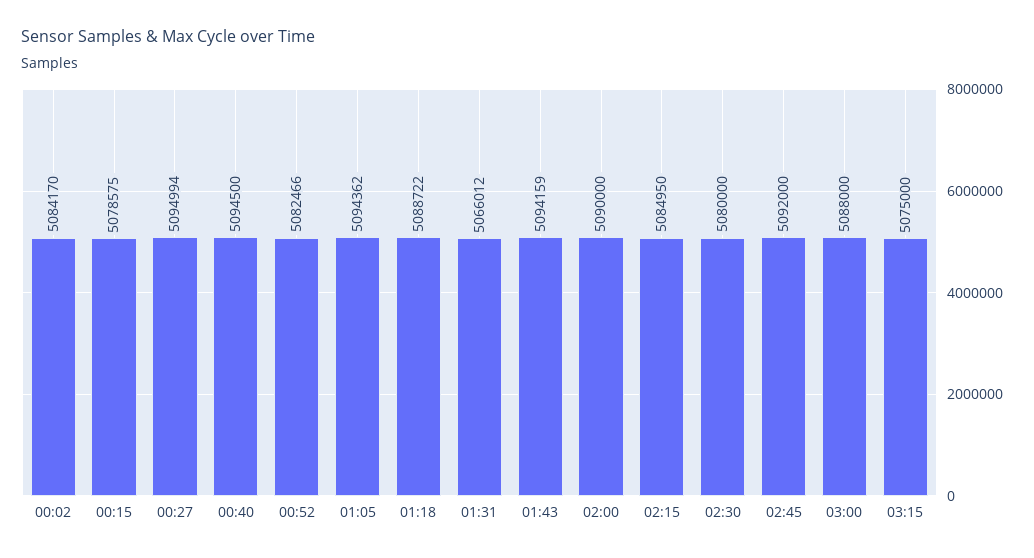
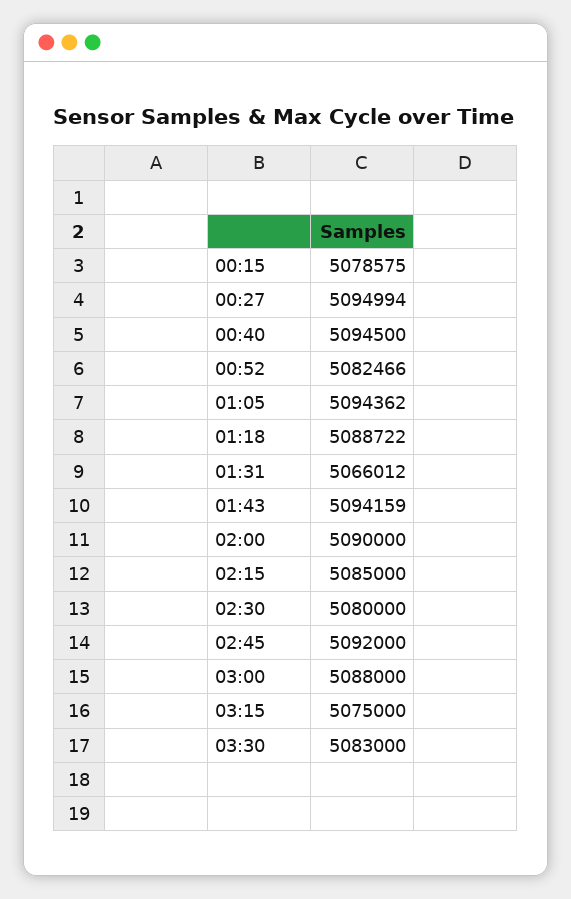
00:02: 5084170 -> none
02:15: 5084950 -> 5085000
03:30: none -> 5083000

